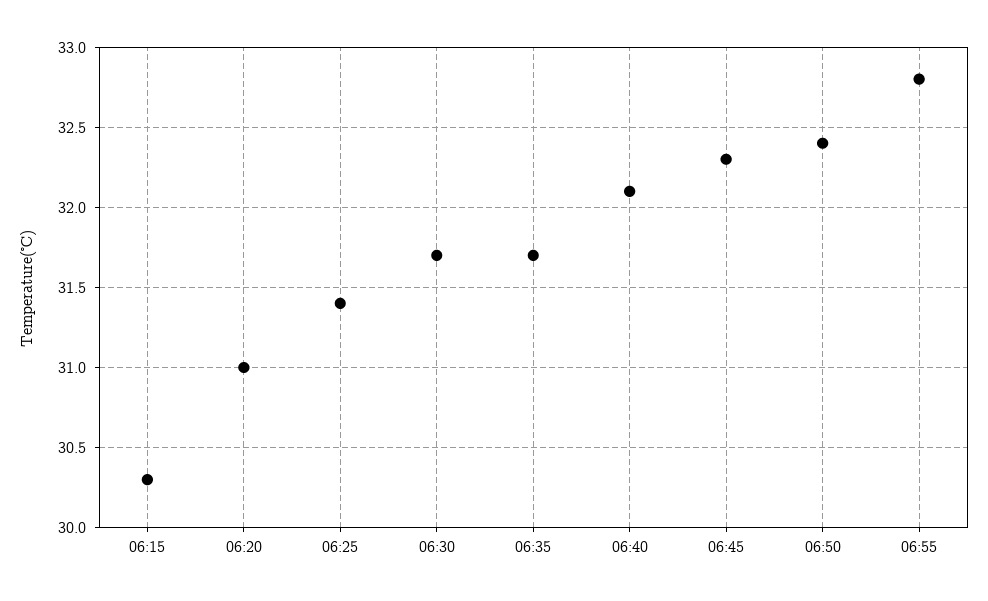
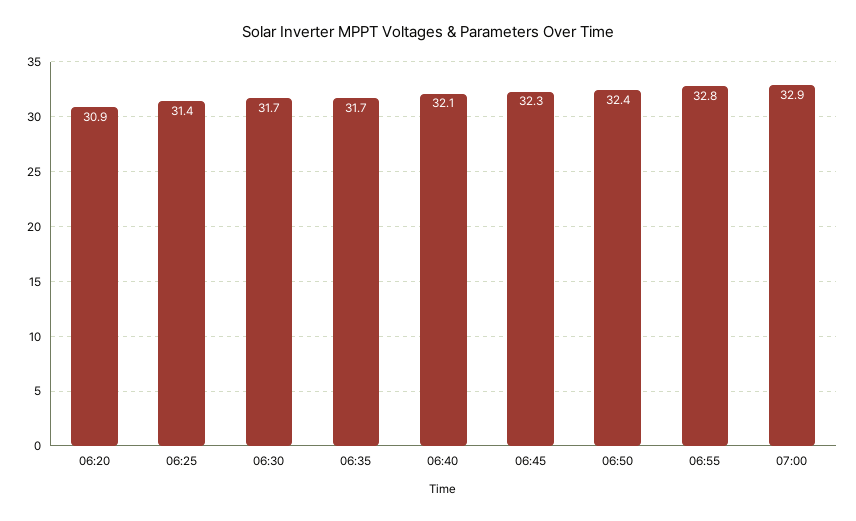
06:15: 30.3 -> none
06:20: 31 -> 30.9
07:00: none -> 32.9

